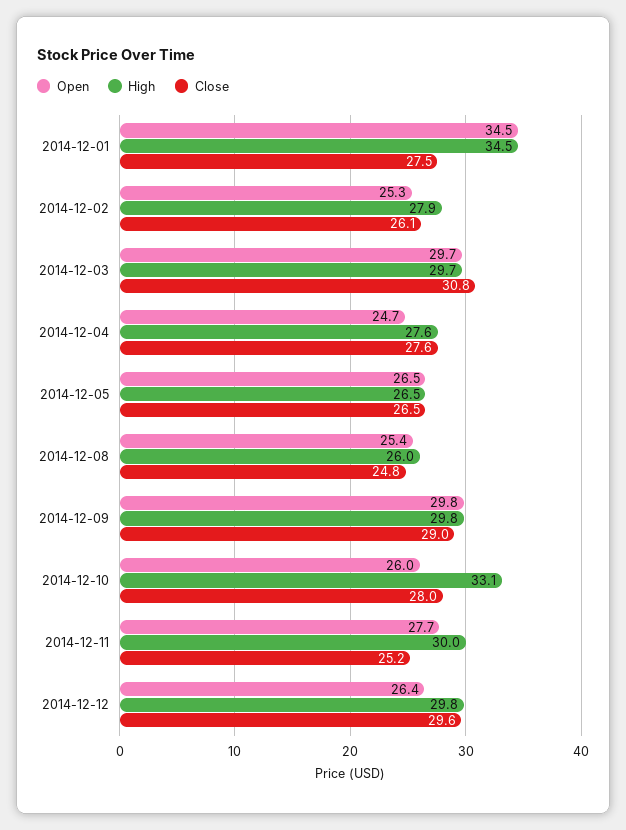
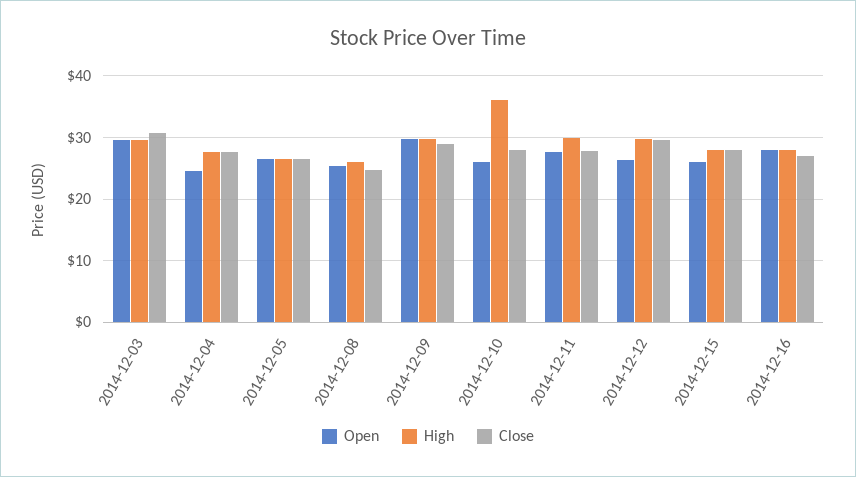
Open, 2014-12-01: 34.5 -> none
High, 2014-12-01: 34.5 -> none
Close, 2014-12-01: 27.5 -> none
Open, 2014-12-02: 25.3 -> none
High, 2014-12-02: 27.9 -> none
Close, 2014-12-02: 26.1 -> none
High, 2014-12-10: 33.1 -> 36
Close, 2014-12-11: 25.2 -> 28
Open, 2014-12-15: none -> 26
High, 2014-12-15: none -> 28
Close, 2014-12-15: none -> 28
Open, 2014-12-16: none -> 28
High, 2014-12-16: none -> 28
Close, 2014-12-16: none -> 27

